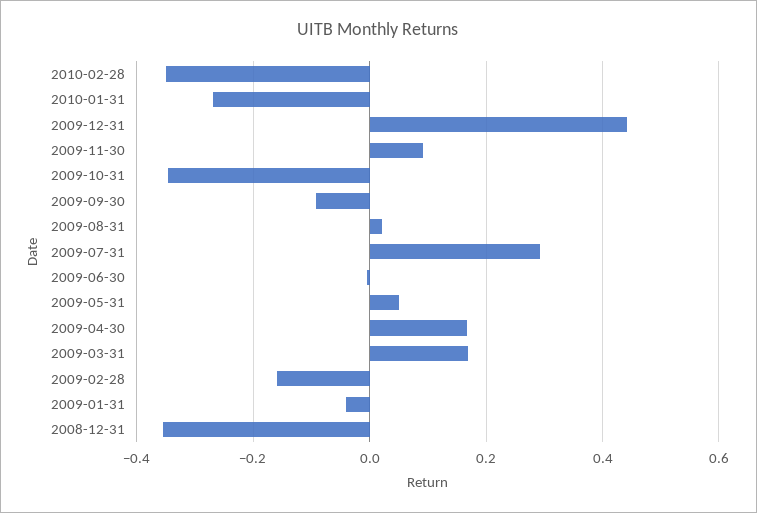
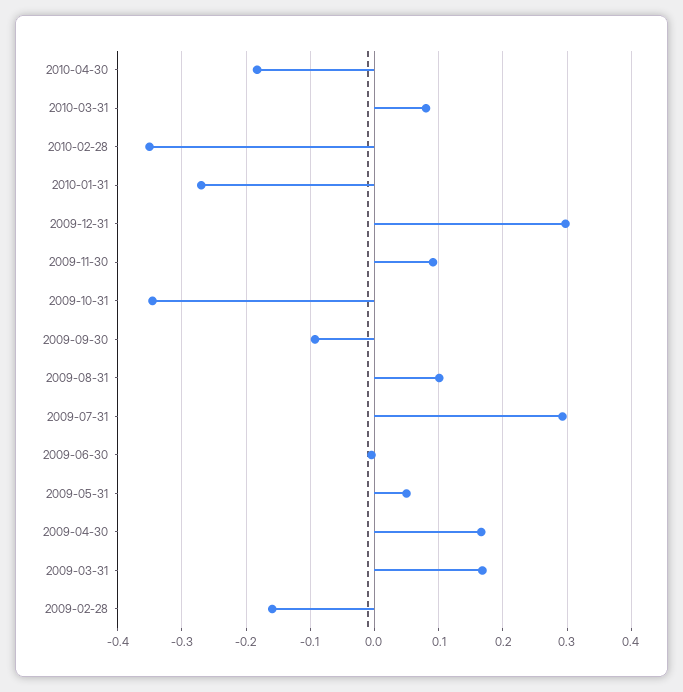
2009-12-31: 0.44 -> 0.3
2009-08-31: 0.02 -> 0.1
2009-01-31: -0.04 -> none
2008-12-31: -0.36 -> none
2010-04-30: none -> -0.18
2010-03-31: none -> 0.08

